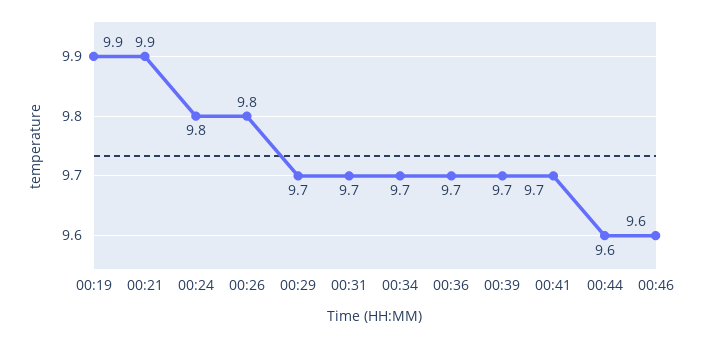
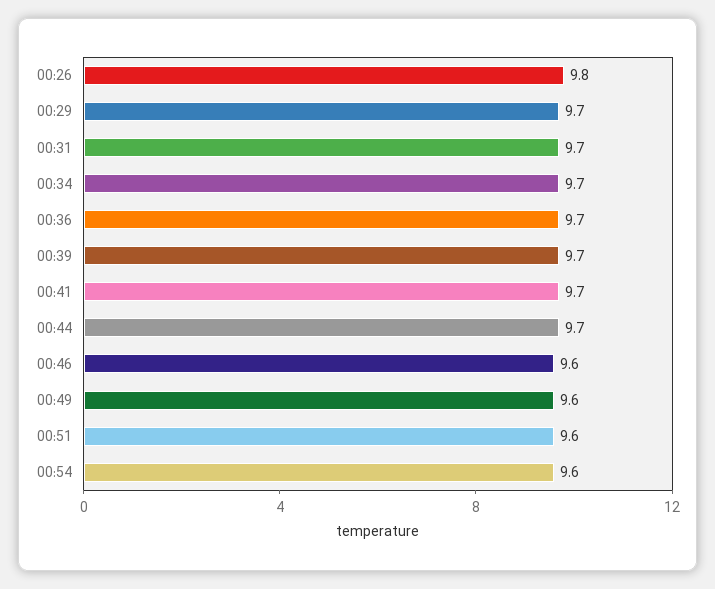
00:19: 9.9 -> none
00:21: 9.9 -> none
00:24: 9.8 -> none
00:44: 9.6 -> 9.7
00:49: none -> 9.6
00:51: none -> 9.6
00:54: none -> 9.6

